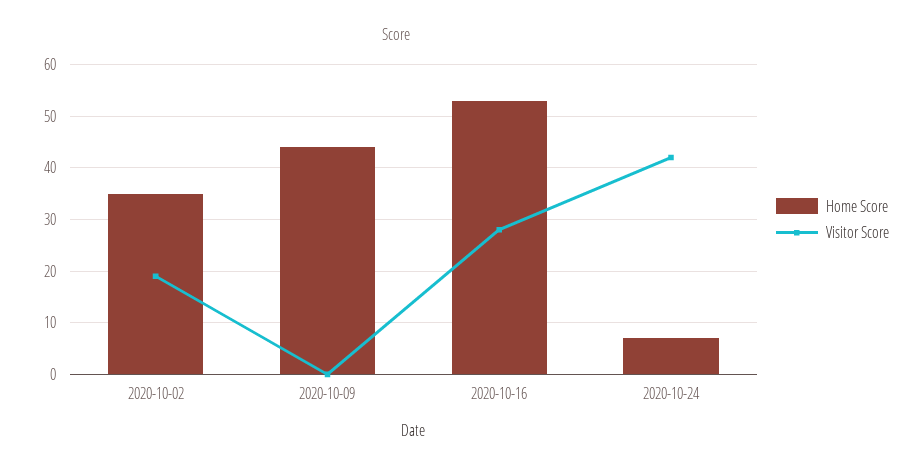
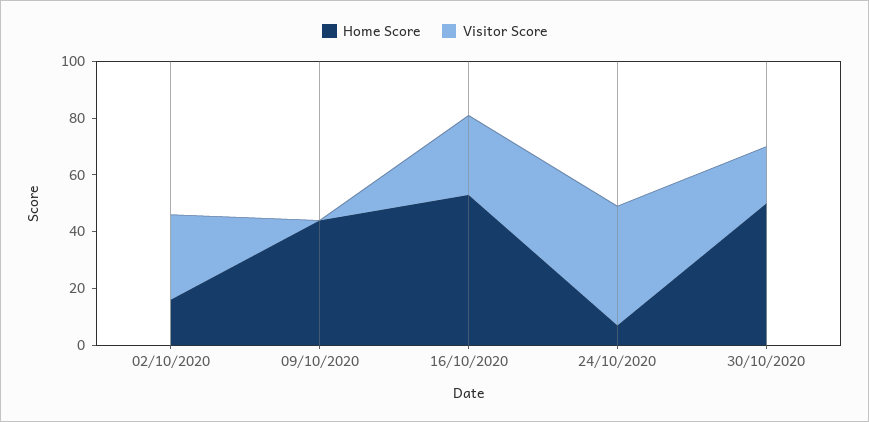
Home Score, 2020-10-02: 35 -> 15
Visitor Score, 2020-10-02: 20 -> 30
Home Score, 30/10/2020: none -> 50
Visitor Score, 30/10/2020: none -> 20

